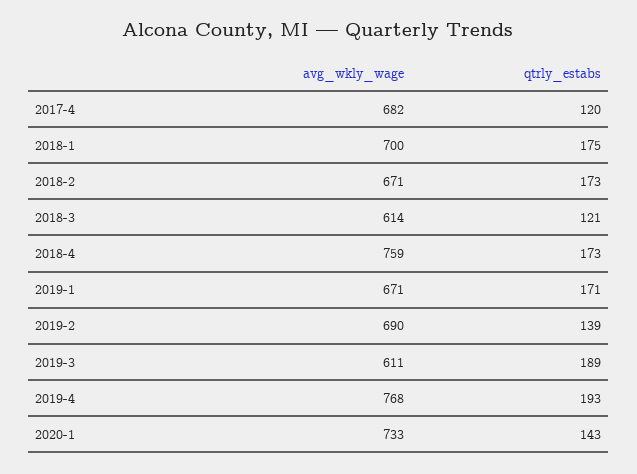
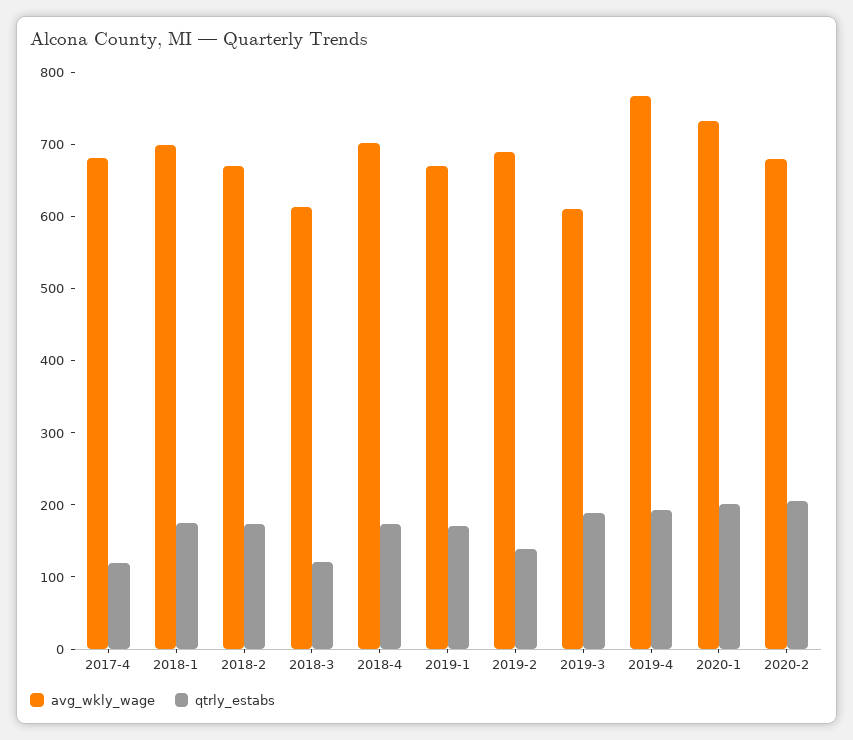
avg_wkly_wage, 2018-4: 759 -> 700
qtrly_estabs, 2020-1: 143 -> 200
avg_wkly_wage, 2020-2: none -> 680
qtrly_estabs, 2020-2: none -> 200

